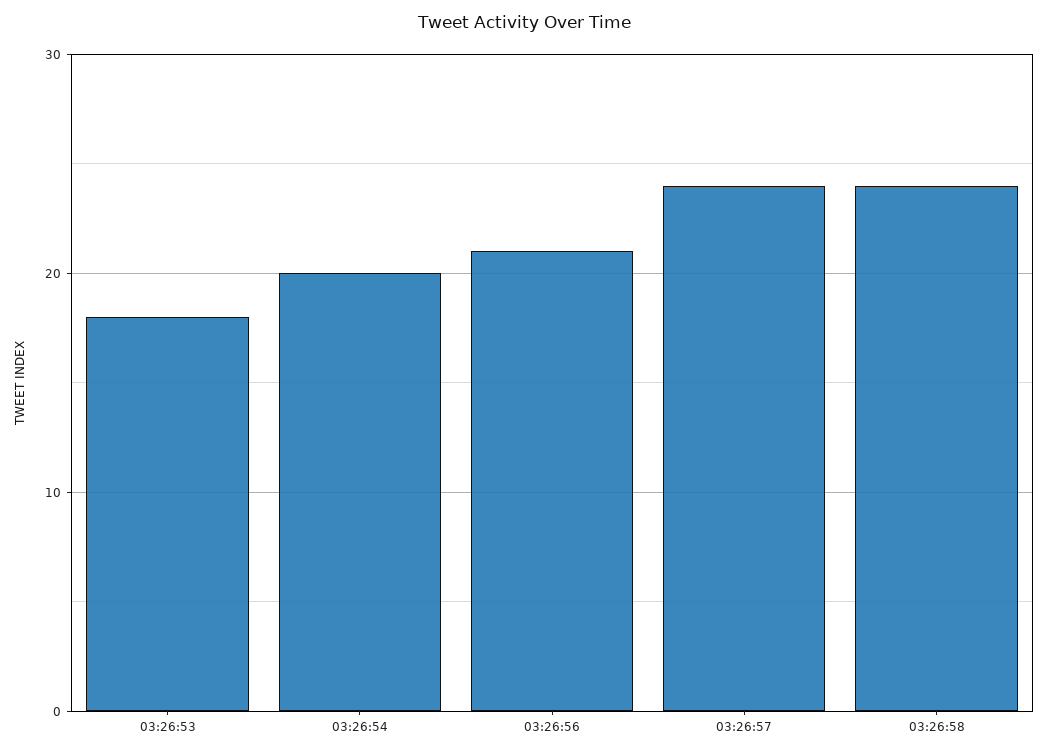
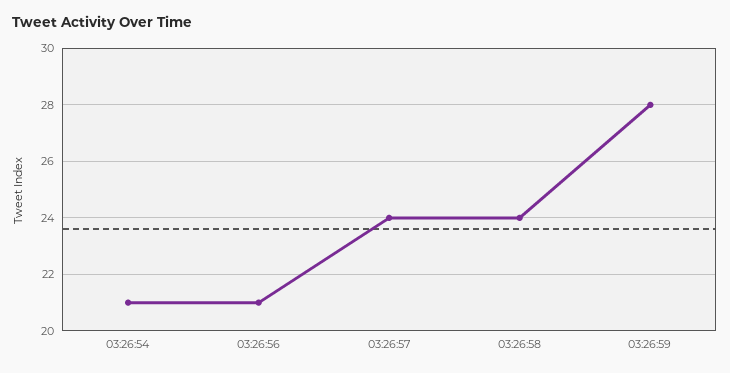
03:26:53: 18 -> none
03:26:54: 20 -> 21
03:26:59: none -> 28

